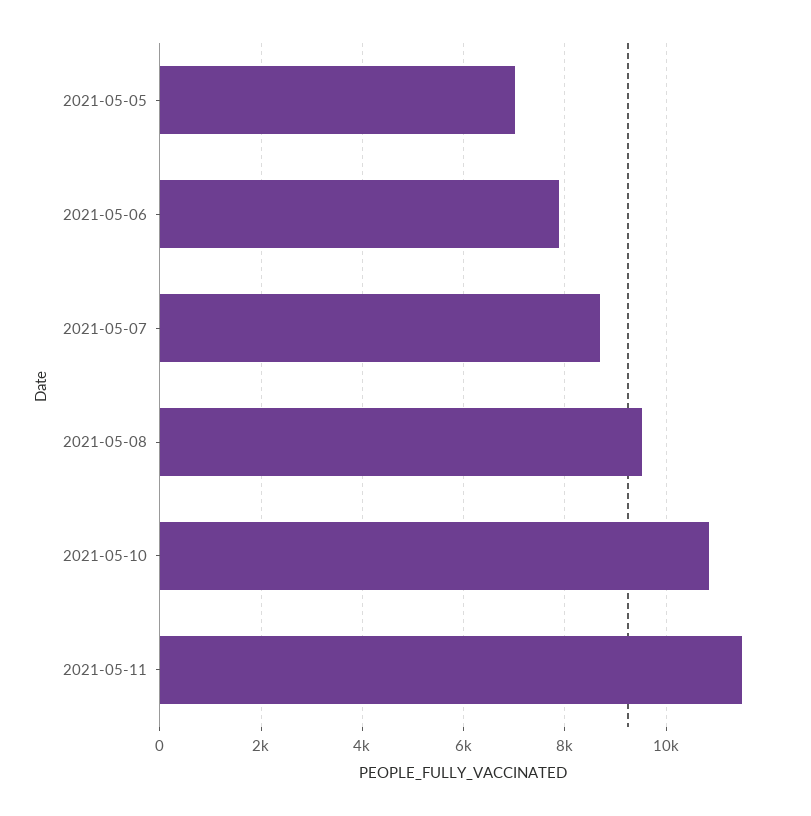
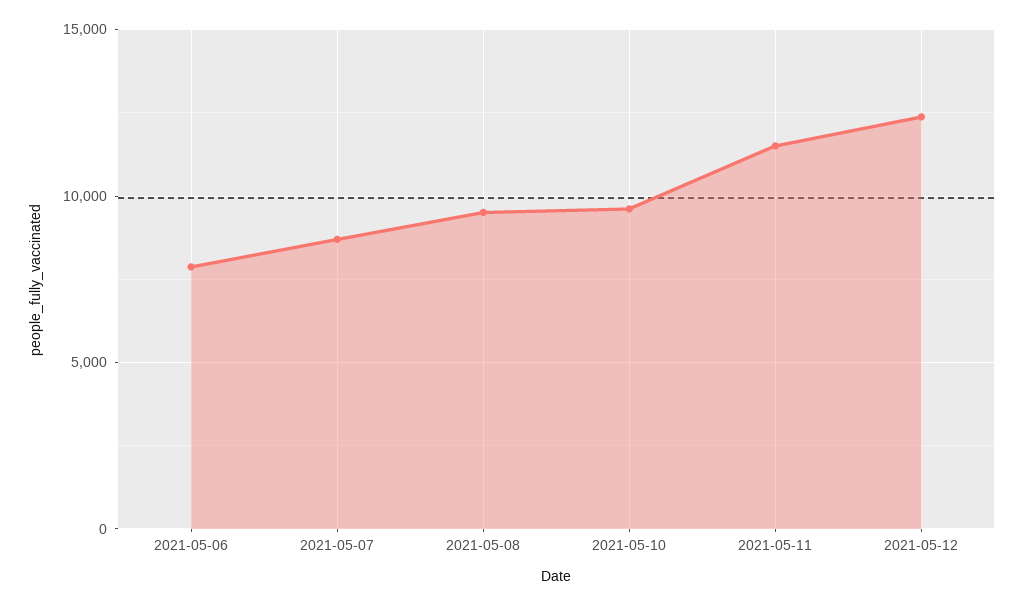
2021-05-05: 7000 -> none
2021-05-10: 10800 -> 9500
2021-05-12: none -> 12500

